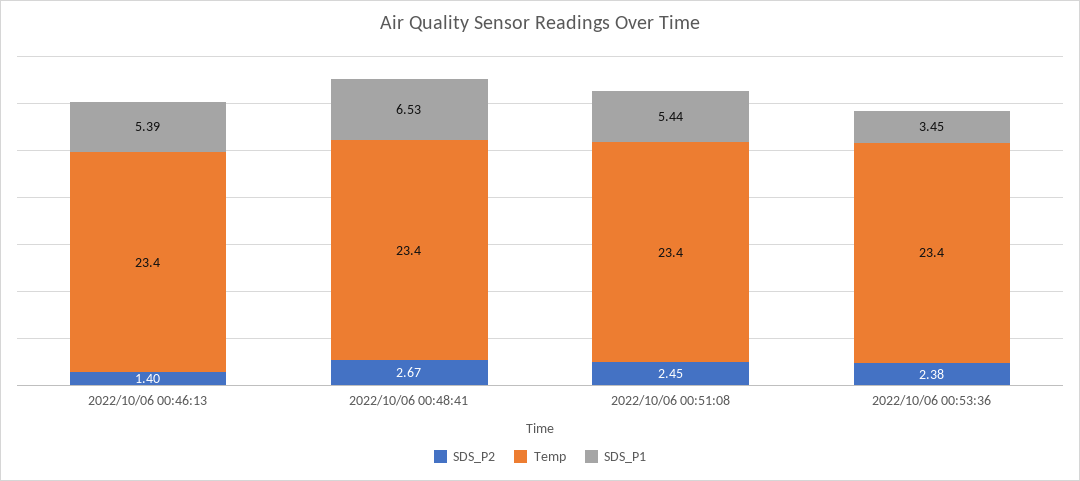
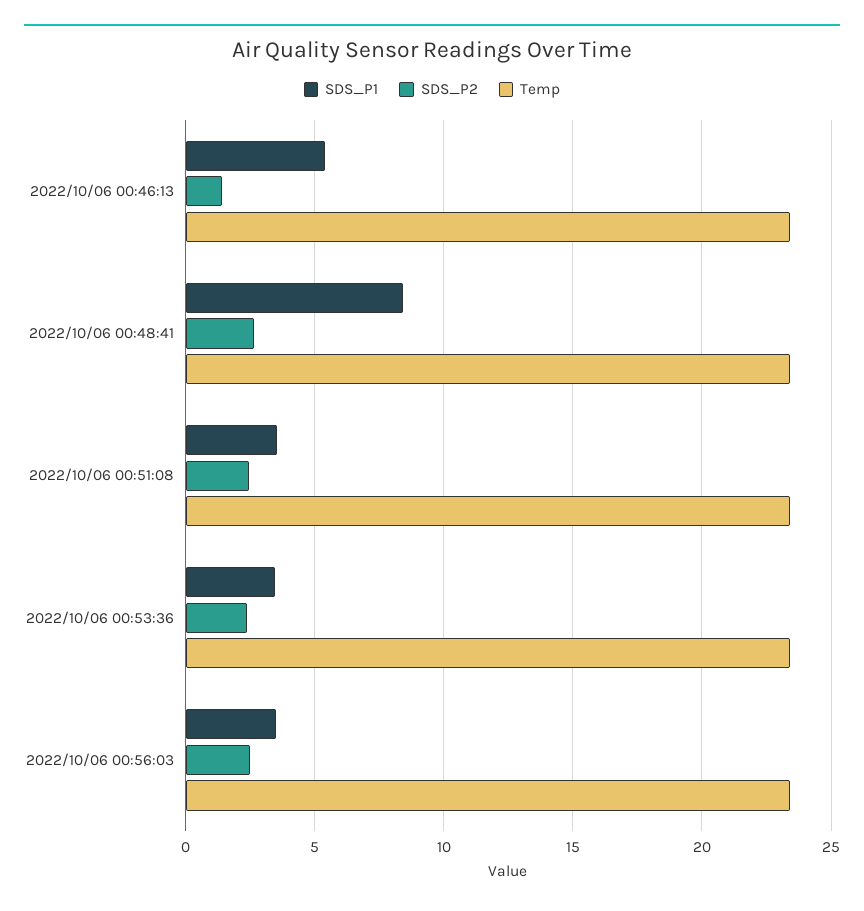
SDS_P1, 2022/10/06 00:48:41: 6.53 -> 8.5
SDS_P1, 2022/10/06 00:51:08: 5.44 -> 3.5
SDS_P1, 2022/10/06 00:56:03: none -> 3.5
SDS_P2, 2022/10/06 00:56:03: none -> 2.5
Temp, 2022/10/06 00:56:03: none -> 23.5

